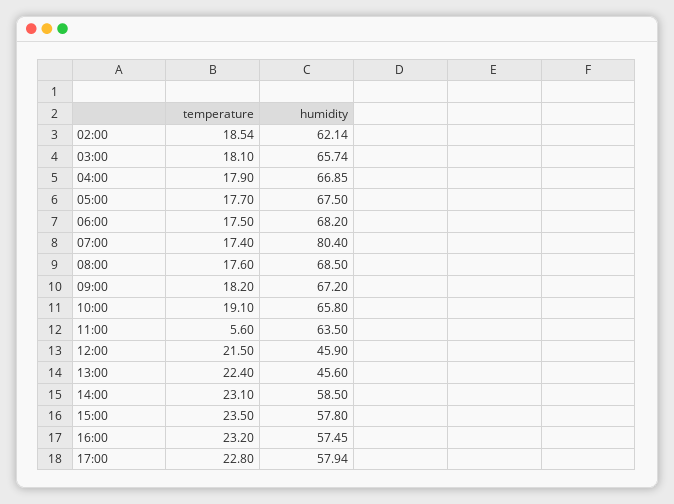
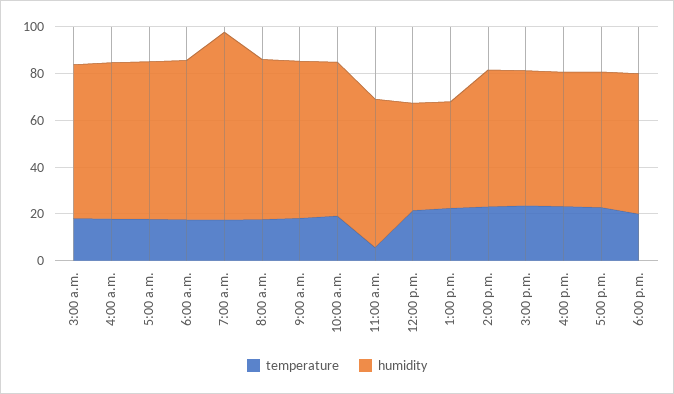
temperature, 02:00: 18.54 -> none
humidity, 02:00: 62.14 -> none
temperature, 6:00 p.m.: none -> 20
humidity, 6:00 p.m.: none -> 60

